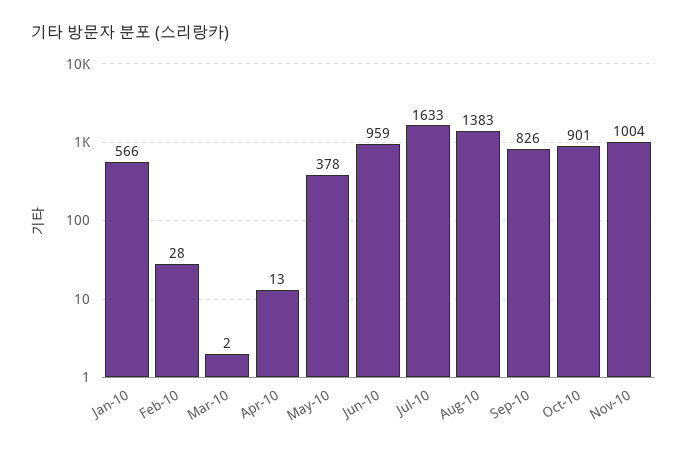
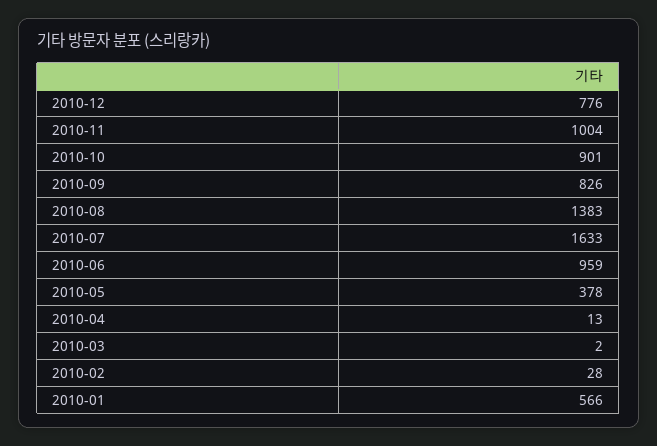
2010-12: none -> 776

